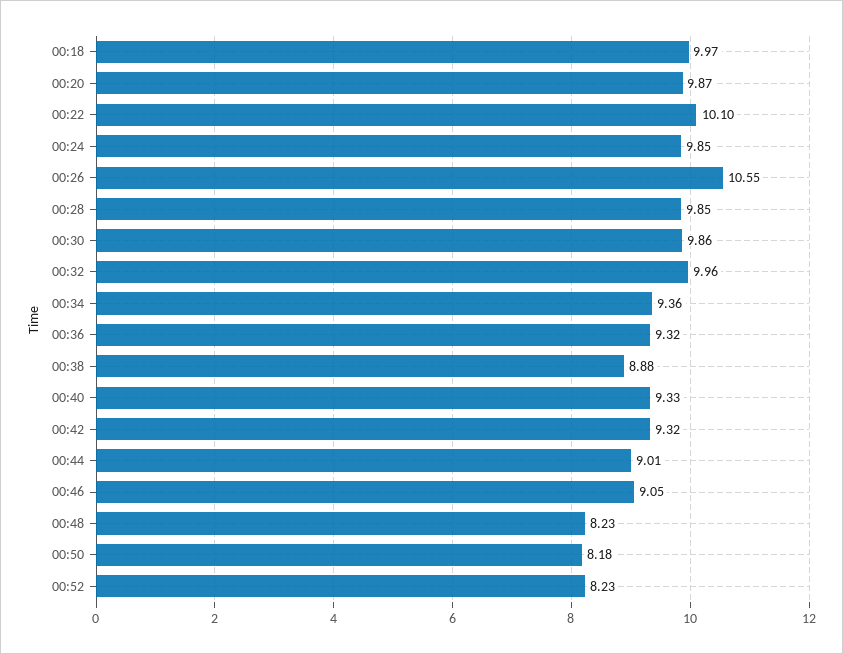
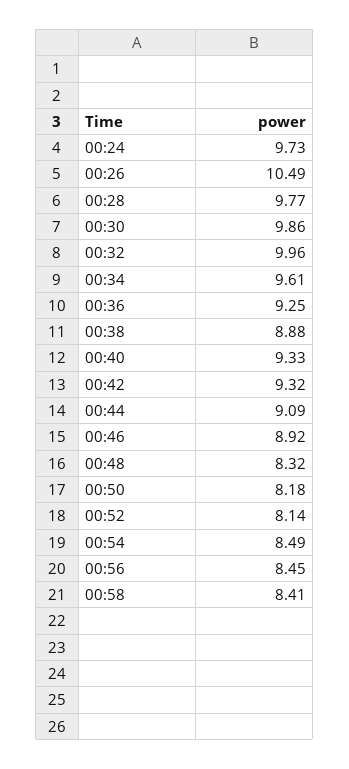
00:18: 9.97 -> none
00:20: 9.87 -> none
00:22: 10.1 -> none
00:24: 9.85 -> 9.73
00:26: 10.55 -> 10.49
00:28: 9.85 -> 9.77
00:34: 9.36 -> 9.61
00:36: 9.32 -> 9.25
00:44: 9.01 -> 9.09
00:46: 9.05 -> 8.92
00:48: 8.23 -> 8.32
00:52: 8.23 -> 8.14
00:54: none -> 8.49
00:56: none -> 8.45
00:58: none -> 8.41

